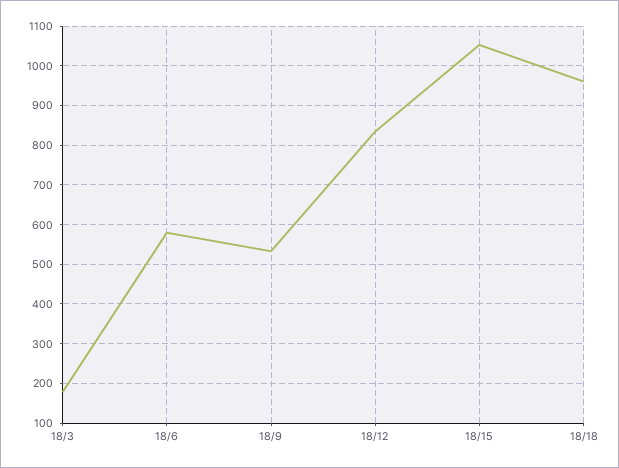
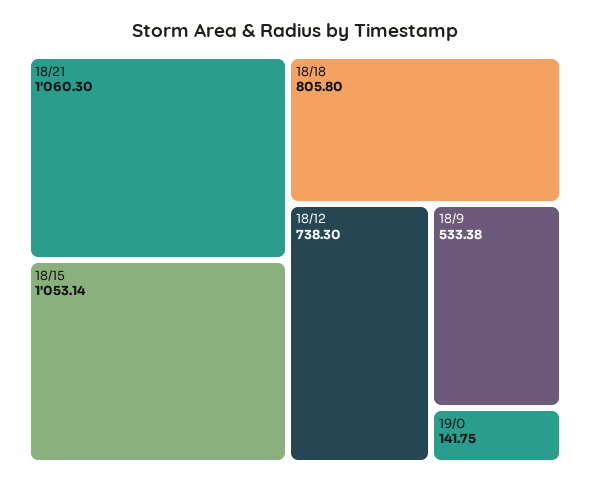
18/3: 180 -> none
18/6: 580 -> none
18/12: 840 -> 738.3
18/18: 960 -> 805.8
18/21: none -> 1060.3
19/0: none -> 141.75

